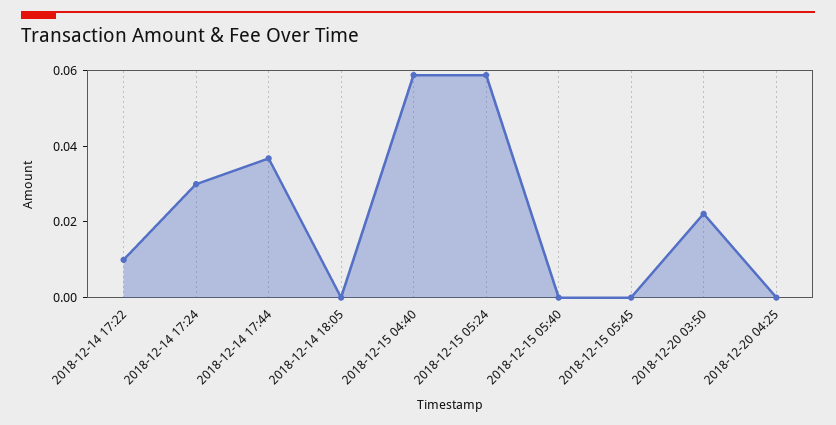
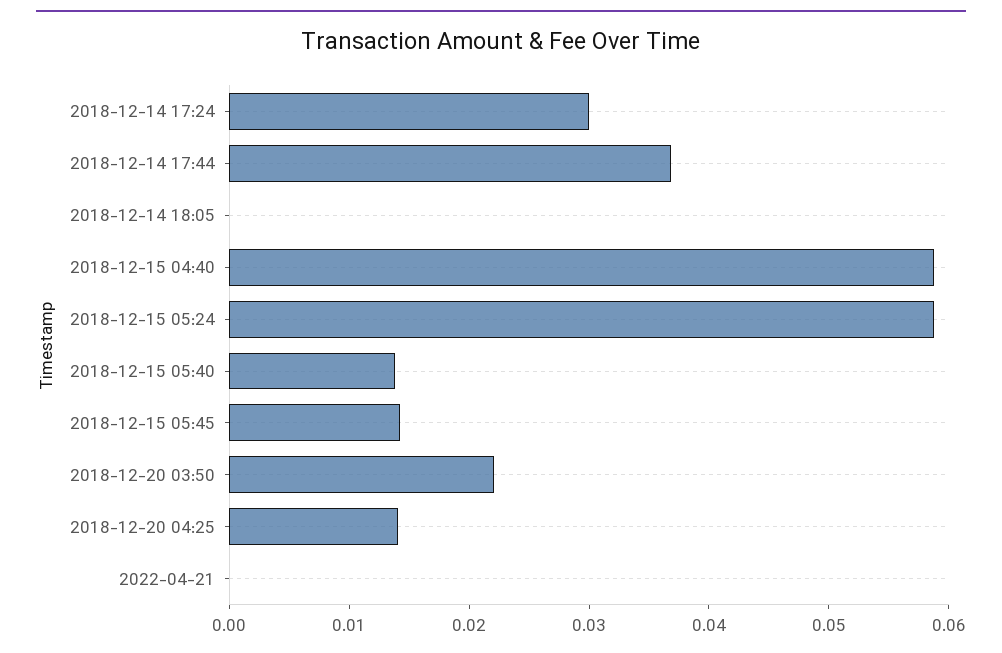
2018-12-14 17:22: 0.01 -> none
2018-12-15 05:40: 0 -> 0.014
2018-12-15 05:45: 0 -> 0.014
2018-12-20 04:25: 0 -> 0.014
2022-04-21: none -> 0

